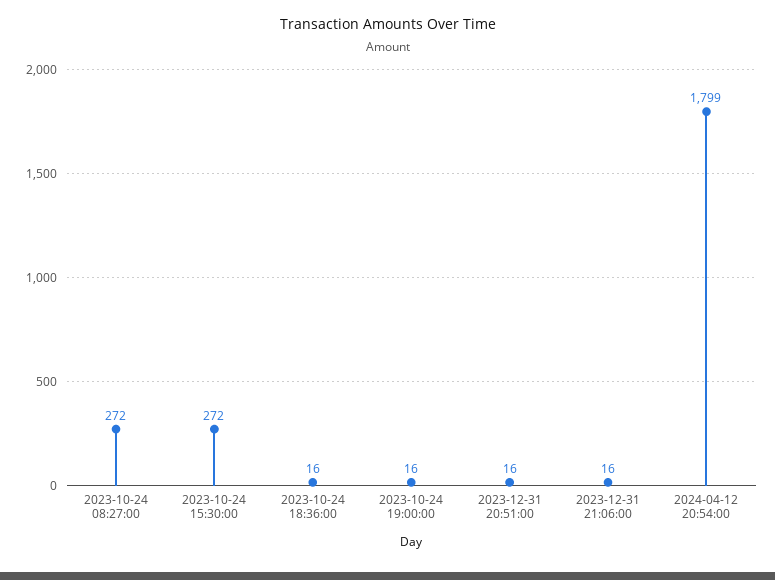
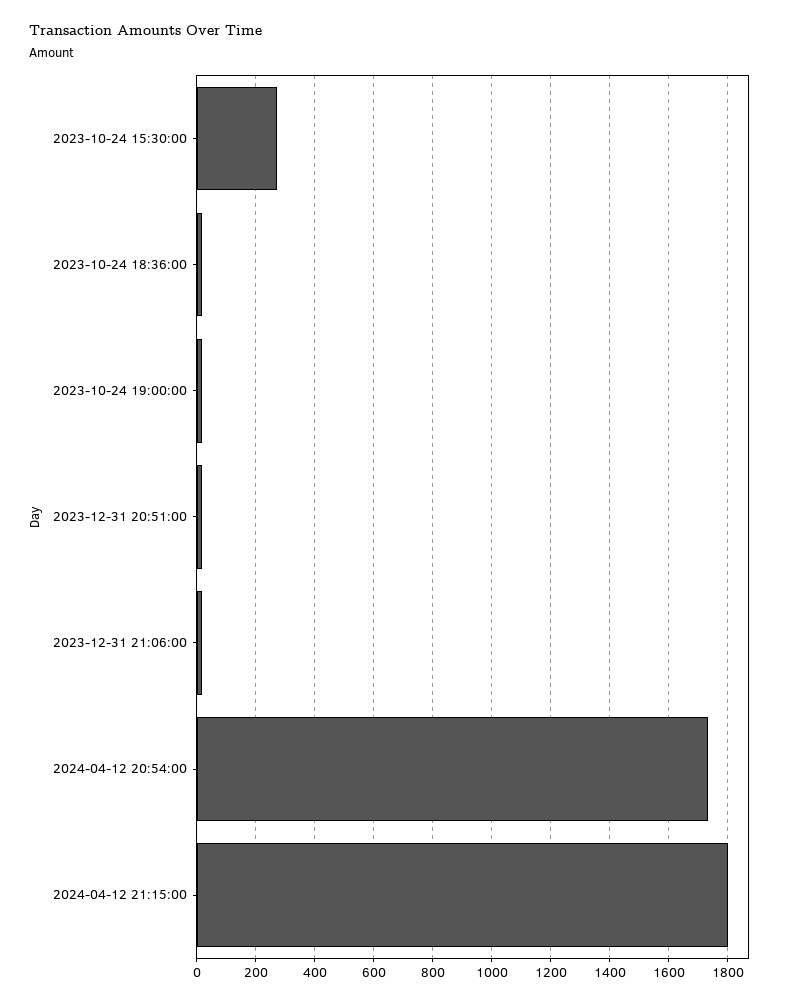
2023-10-24 08:27:00: 272 -> none
2024-04-12 20:54:00: 1799 -> 1725
2024-04-12 21:15:00: none -> 1800

